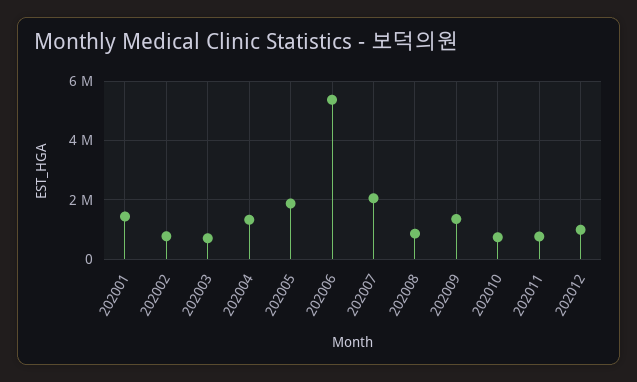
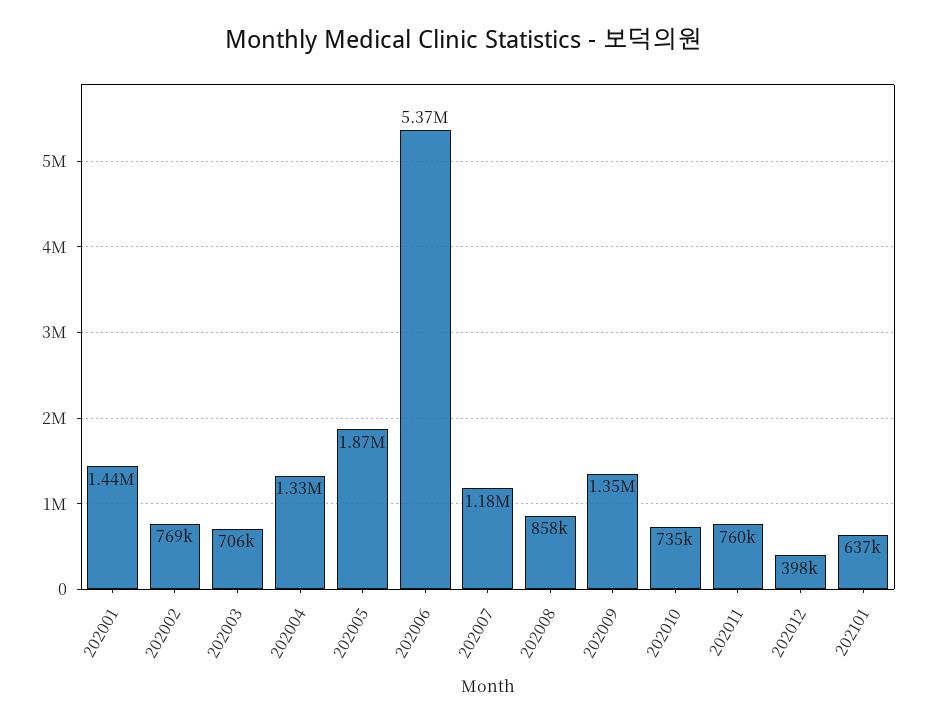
202007: 2000000 -> 1180000
202012: 1000000 -> 398000
202101: none -> 637000

